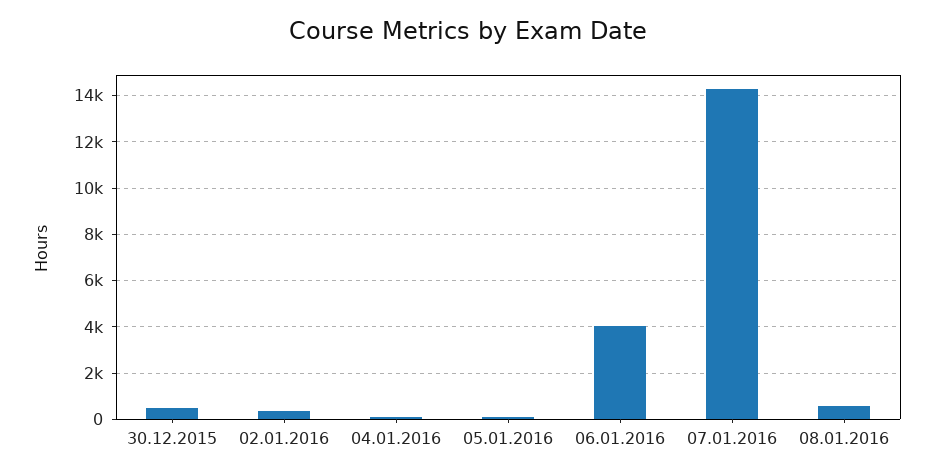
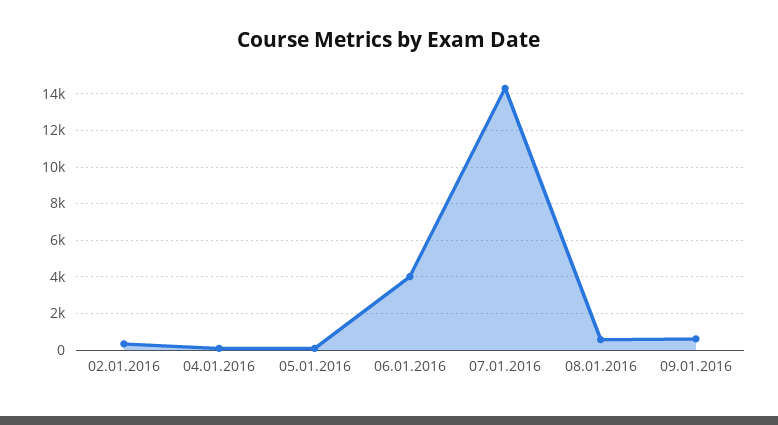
30.12.2015: 500 -> none
09.01.2016: none -> 500

